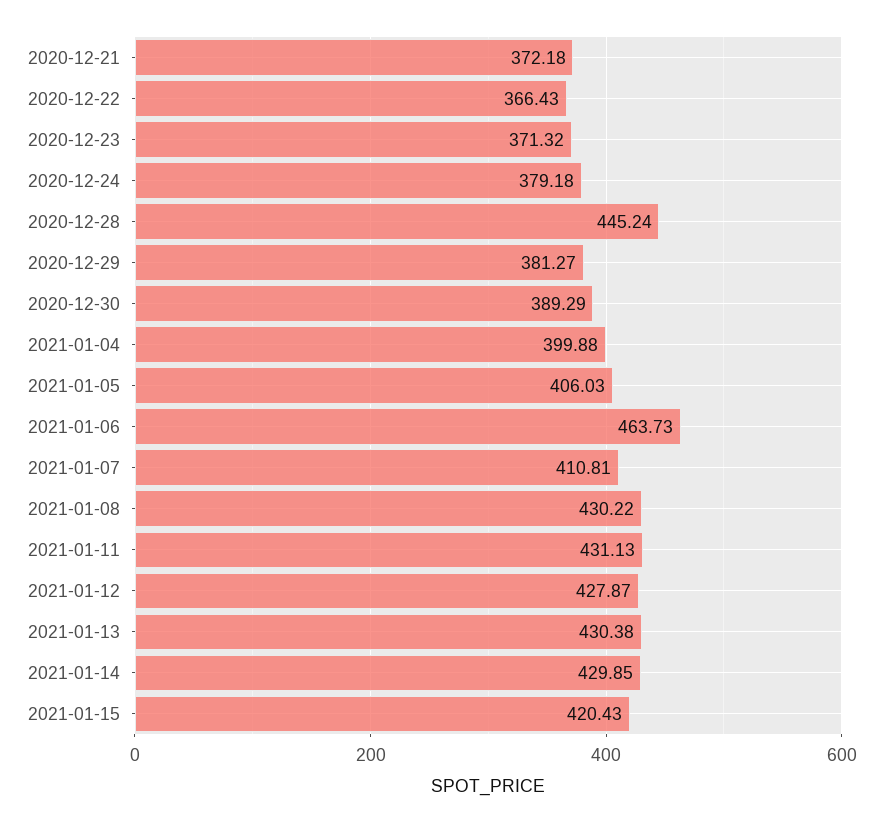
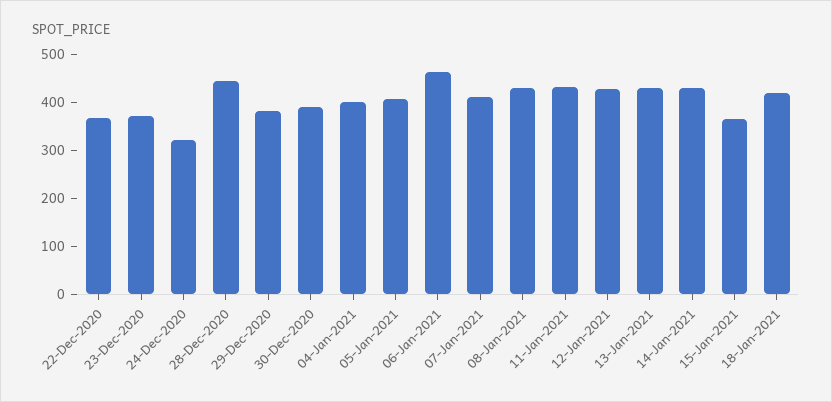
2020-12-21: 372.18 -> none
2020-12-24: 379.18 -> 320
2021-01-15: 420.43 -> 360
18-Jan-2021: none -> 420

